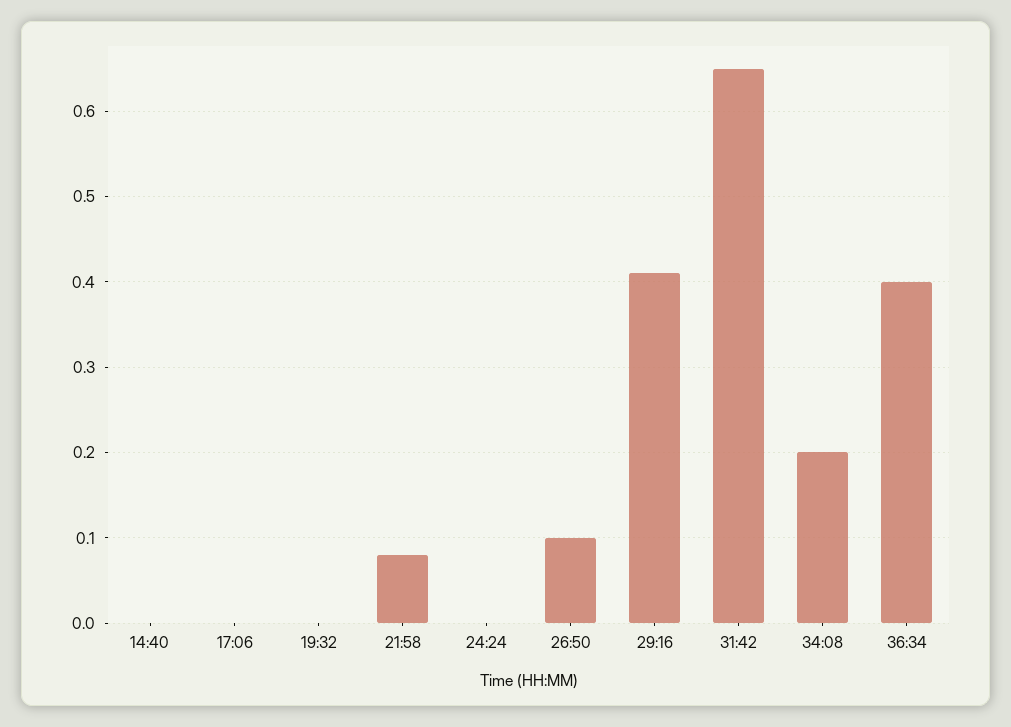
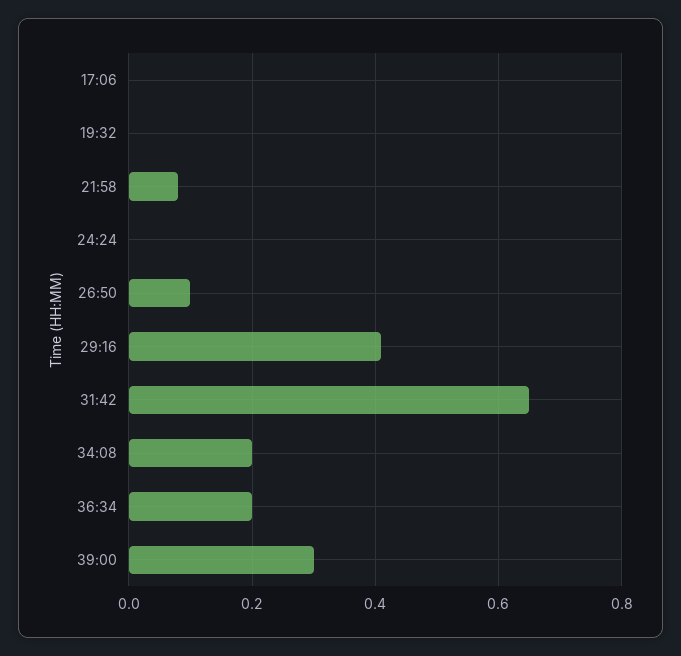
14:40: 0 -> none
36:34: 0.4 -> 0.2
39:00: none -> 0.3

